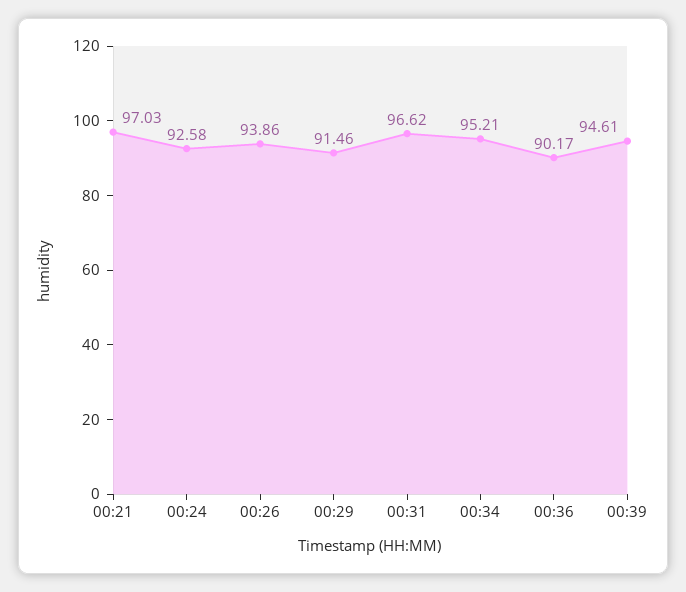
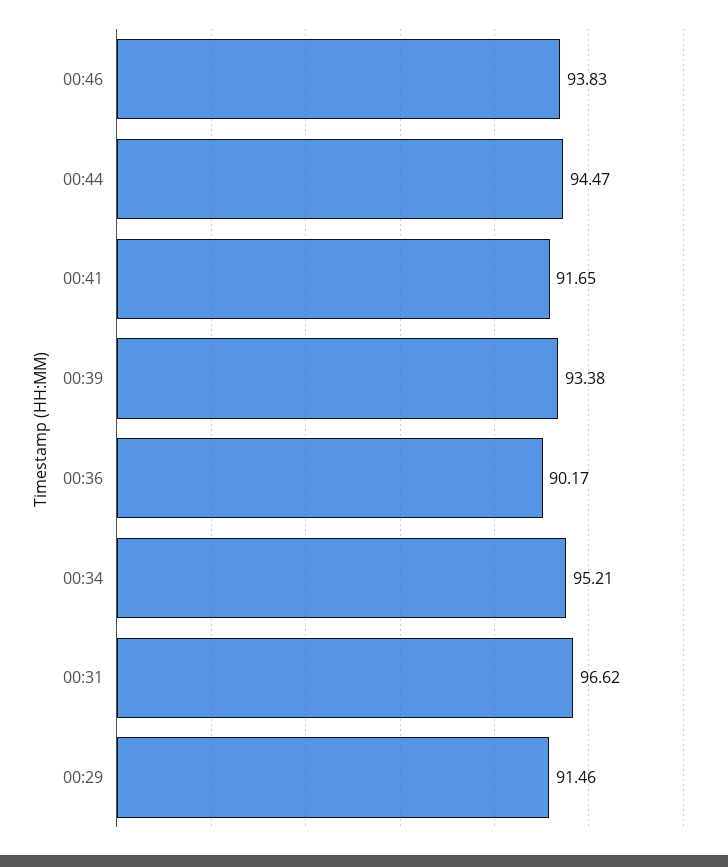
00:21: 97.03 -> none
00:24: 92.58 -> none
00:26: 93.86 -> none
00:39: 94.61 -> 93.38
00:46: none -> 93.83
00:44: none -> 94.47
00:41: none -> 91.65

